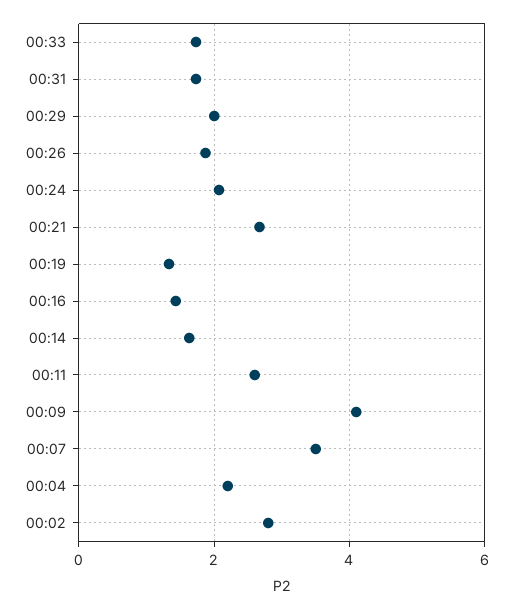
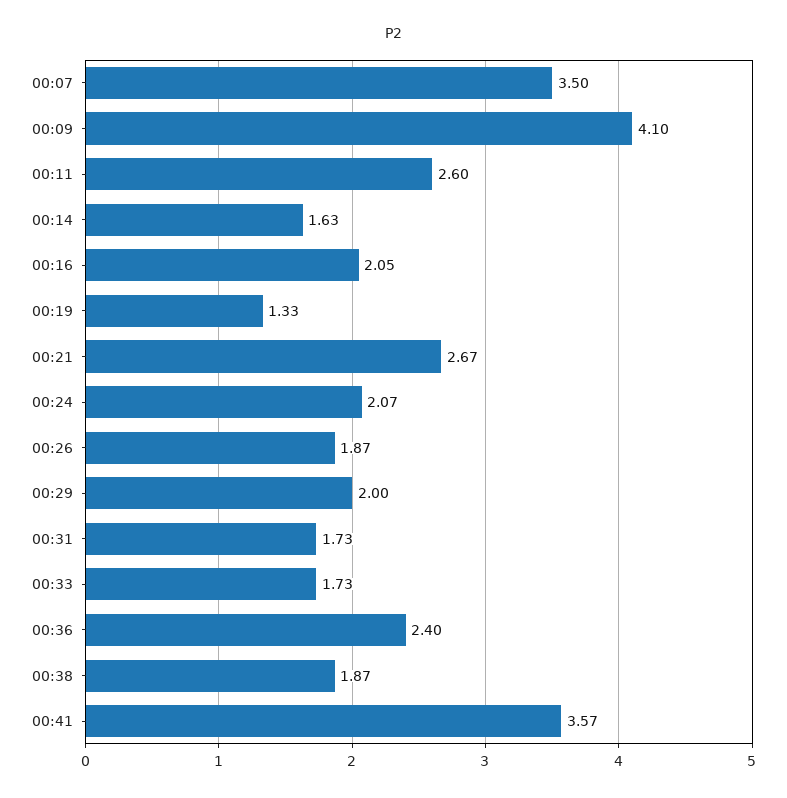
00:16: 1.4 -> 2.05
00:04: 2.2 -> none
00:02: 2.8 -> none
00:36: none -> 2.4
00:38: none -> 1.87
00:41: none -> 3.57

